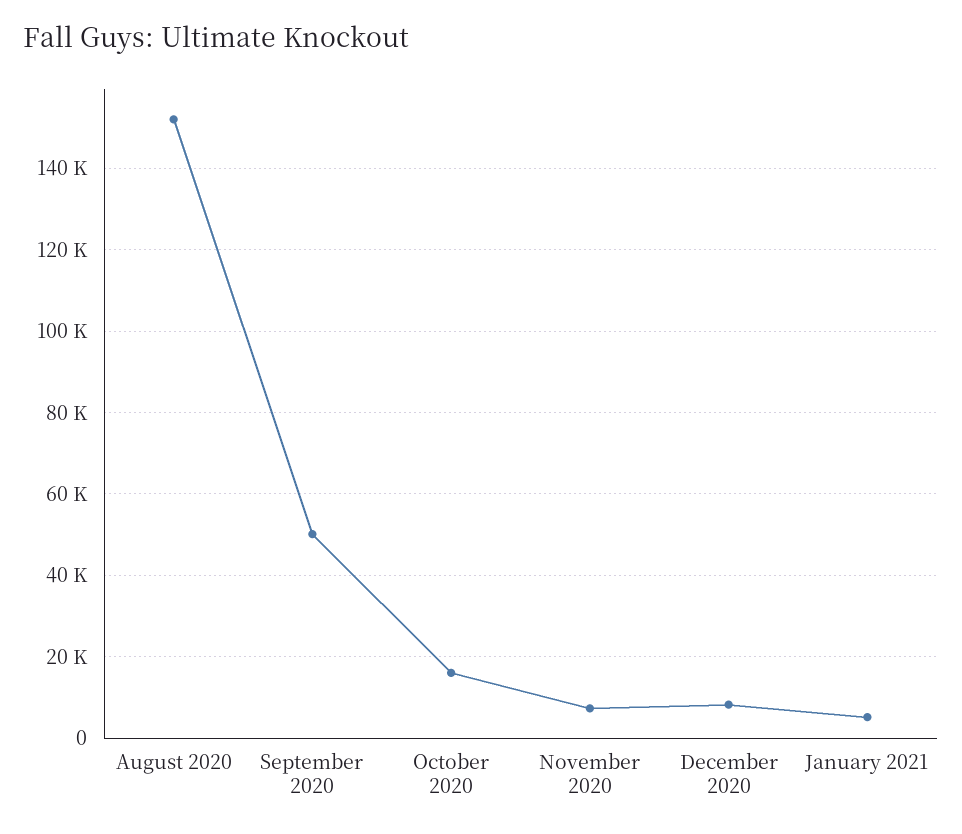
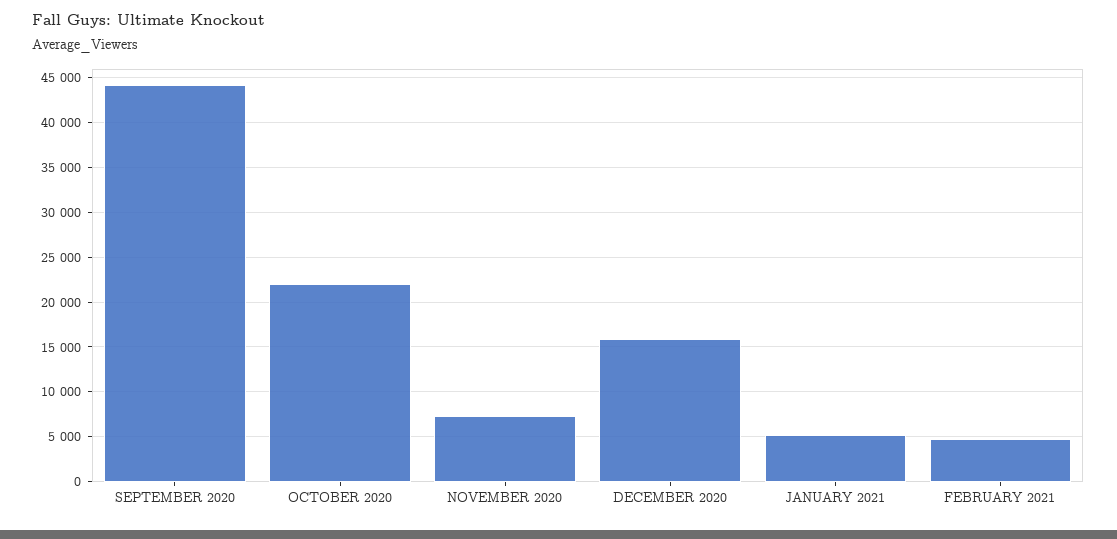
August 2020: 152000 -> none
September 2020: 50000 -> 44000
October 2020: 16000 -> 22000
December 2020: 8000 -> 16000
FEBRUARY 2021: none -> 5000

